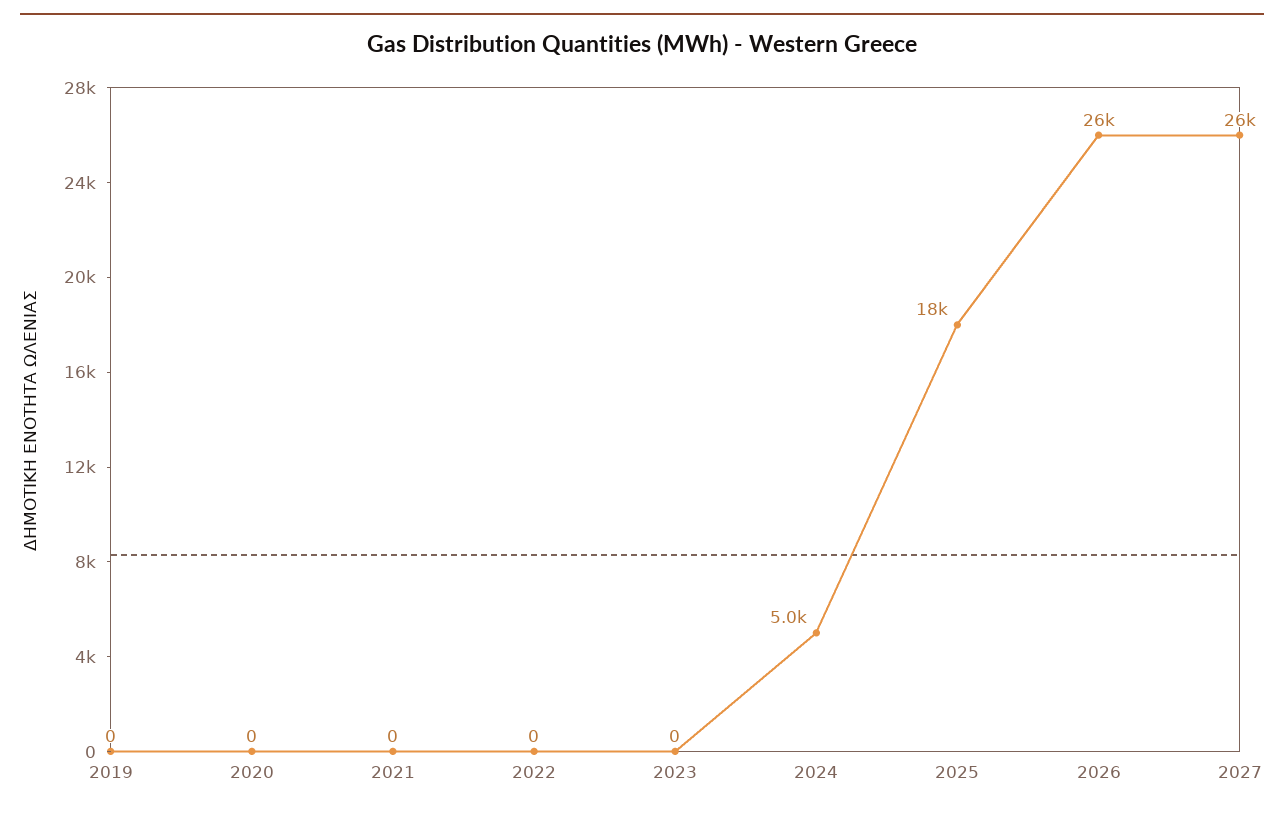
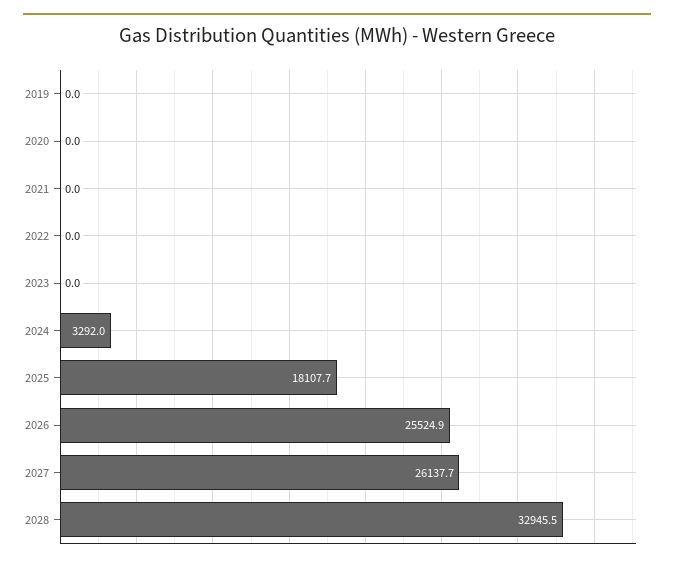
2024: 5000 -> 3292
2028: none -> 32945.5

